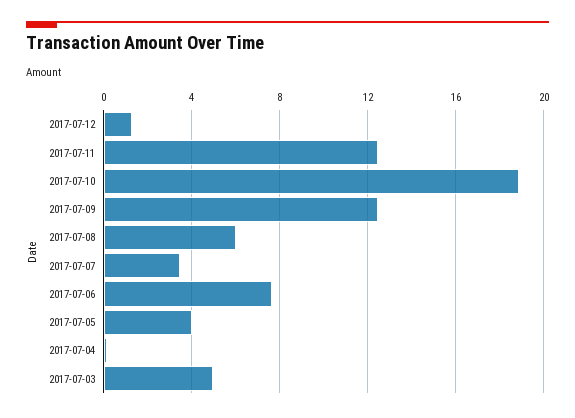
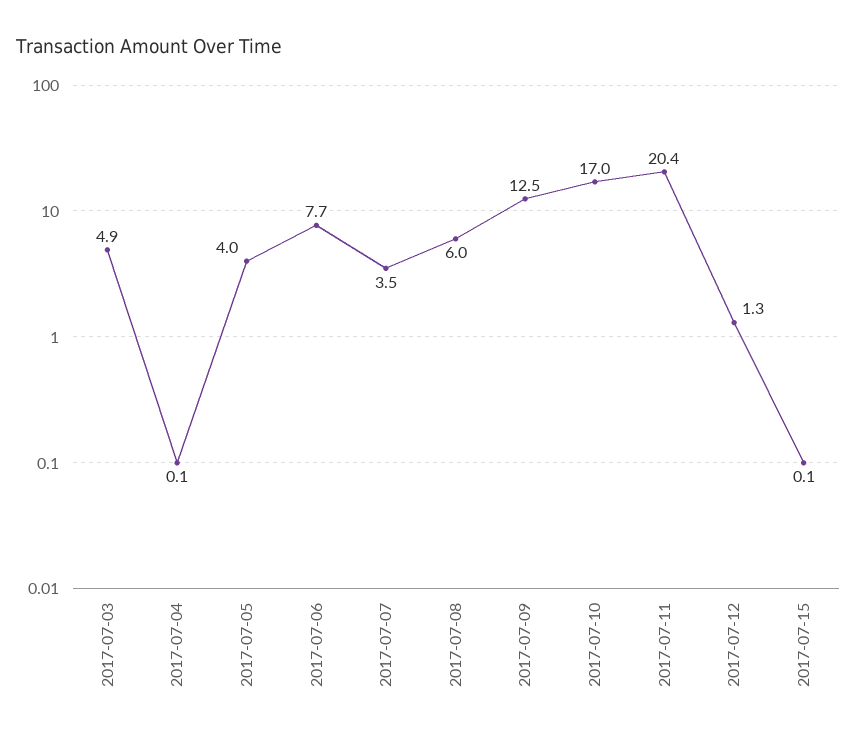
2017-07-11: 12.5 -> 20.4
2017-07-10: 19 -> 17
2017-07-15: none -> 0.1

